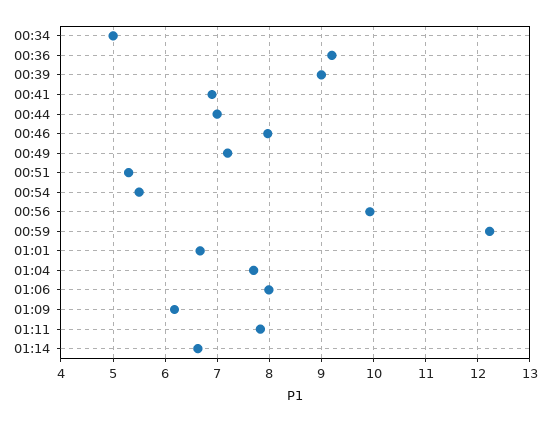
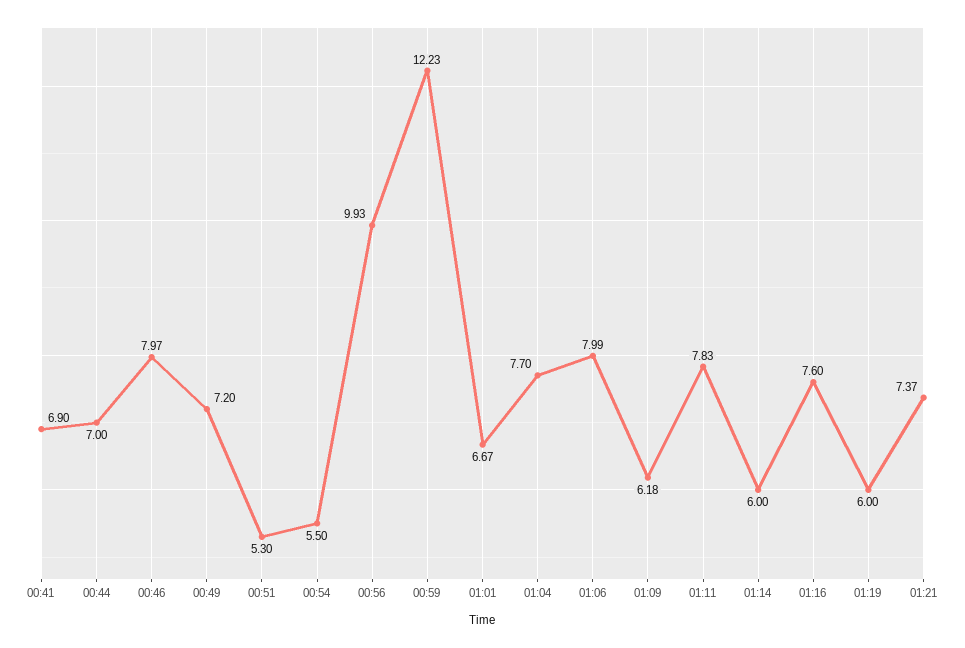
00:34: 5 -> none
00:36: 9.2 -> none
00:39: 9 -> none
01:14: 6.6 -> 6
01:16: none -> 7.6
01:19: none -> 6
01:21: none -> 7.37

